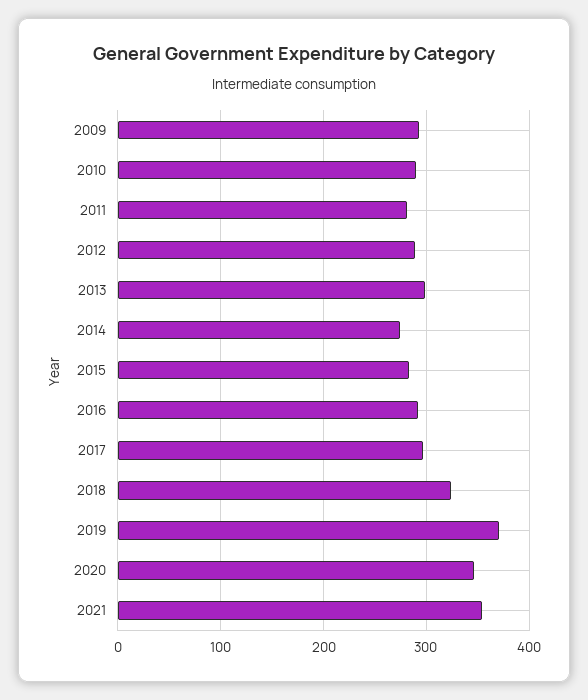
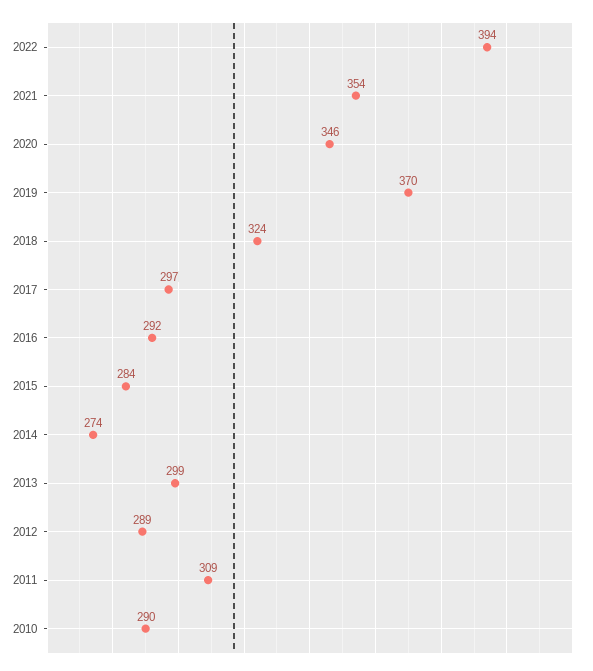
2009: 290 -> none
2011: 280 -> 309
2022: none -> 394

